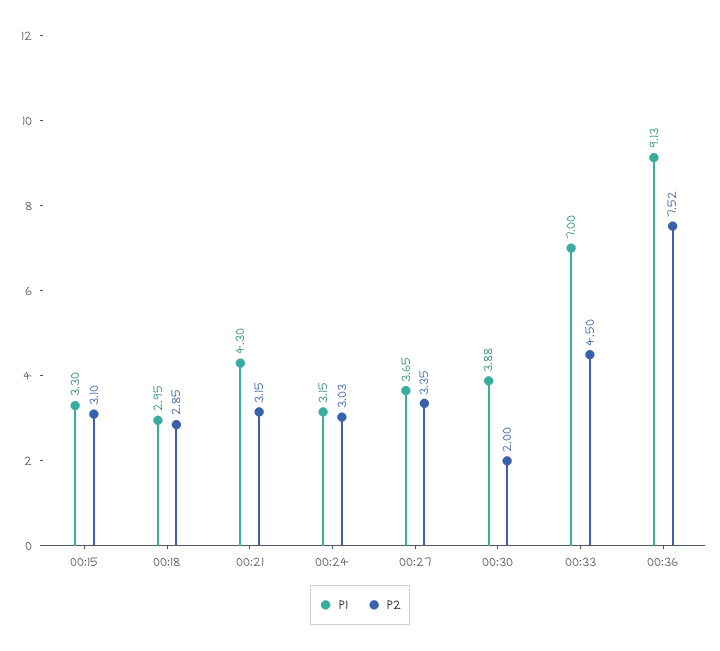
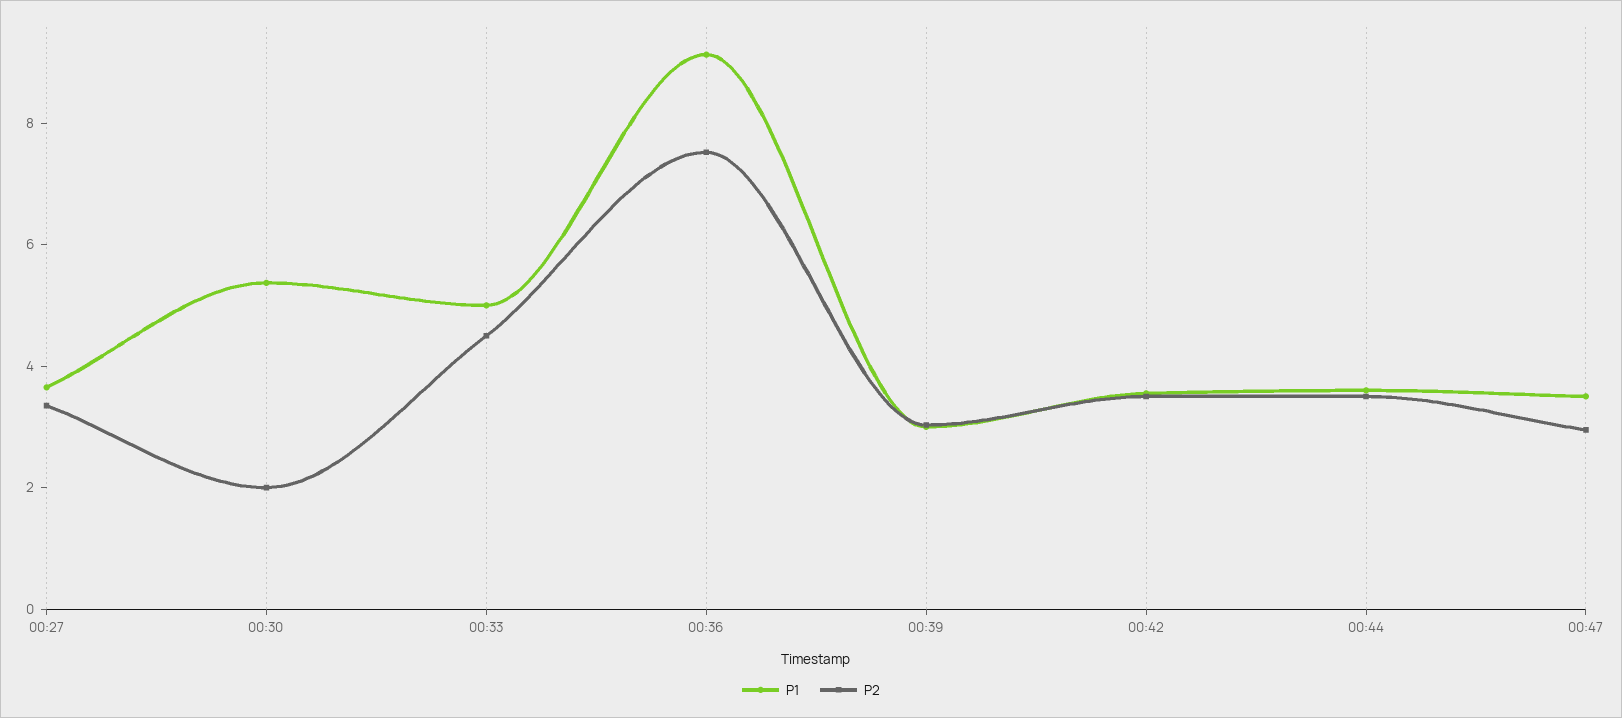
P1, 00:15: 3.3 -> none
P2, 00:15: 3.1 -> none
P1, 00:18: 2.95 -> none
P2, 00:18: 2.85 -> none
P1, 00:21: 4.3 -> none
P2, 00:21: 3.15 -> none
P1, 00:24: 3.15 -> none
P2, 00:24: 3.03 -> none
P1, 00:30: 3.88 -> 5.5
P1, 00:33: 7 -> 5
P1, 00:39: none -> 3
P2, 00:39: none -> 3
P1, 00:42: none -> 3.5
P2, 00:42: none -> 3.5
P1, 00:44: none -> 3.5
P2, 00:44: none -> 3.5
P1, 00:47: none -> 3.5
P2, 00:47: none -> 3

